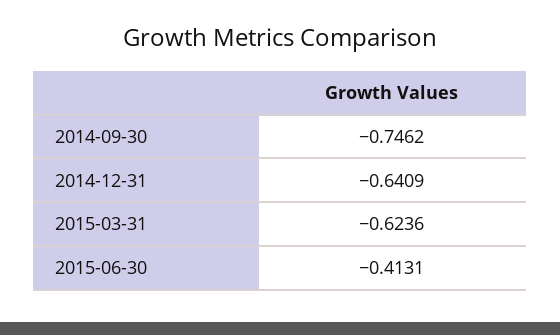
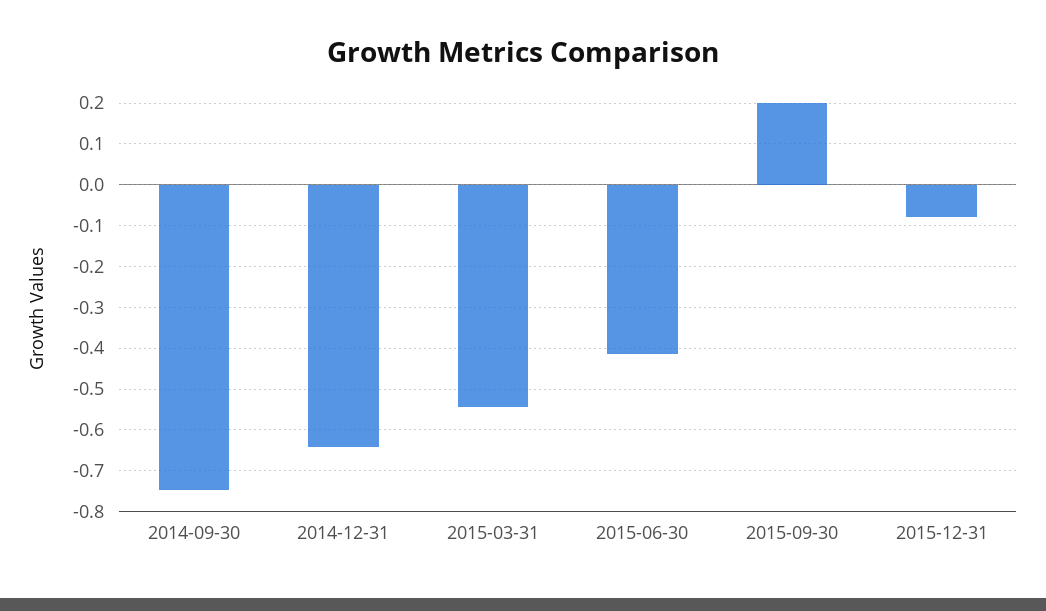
2015-03-31: -0.6236 -> -0.54
2015-09-30: none -> 0.2
2015-12-31: none -> -0.08

